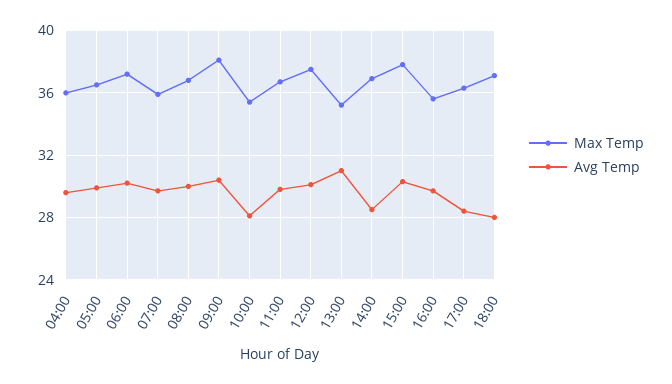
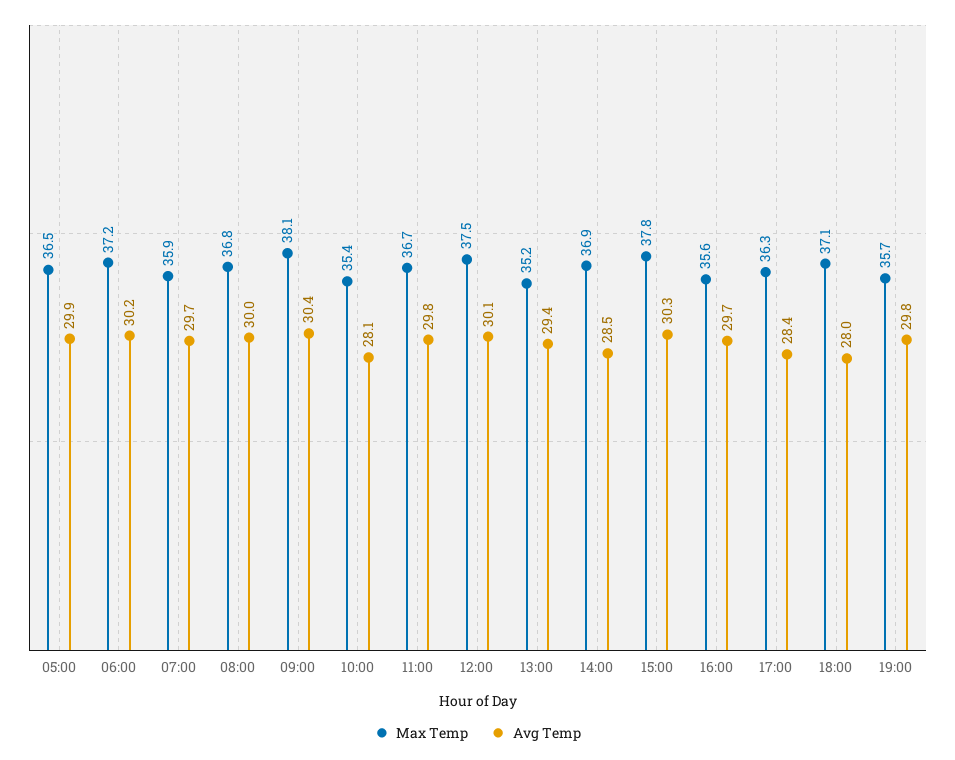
Max Temp, 04:00: 36 -> none
Avg Temp, 04:00: 29.5 -> none
Avg Temp, 13:00: 31 -> 29.4
Max Temp, 19:00: none -> 35.7
Avg Temp, 19:00: none -> 29.8

